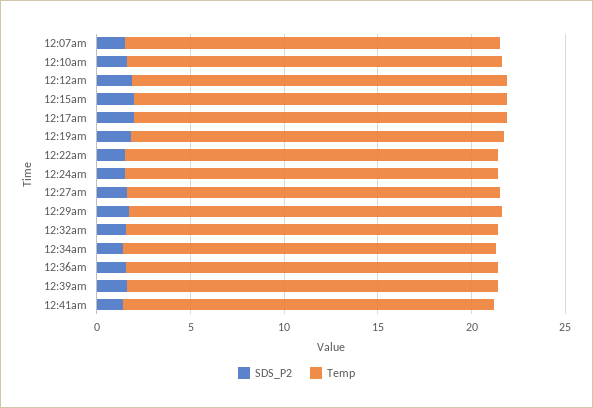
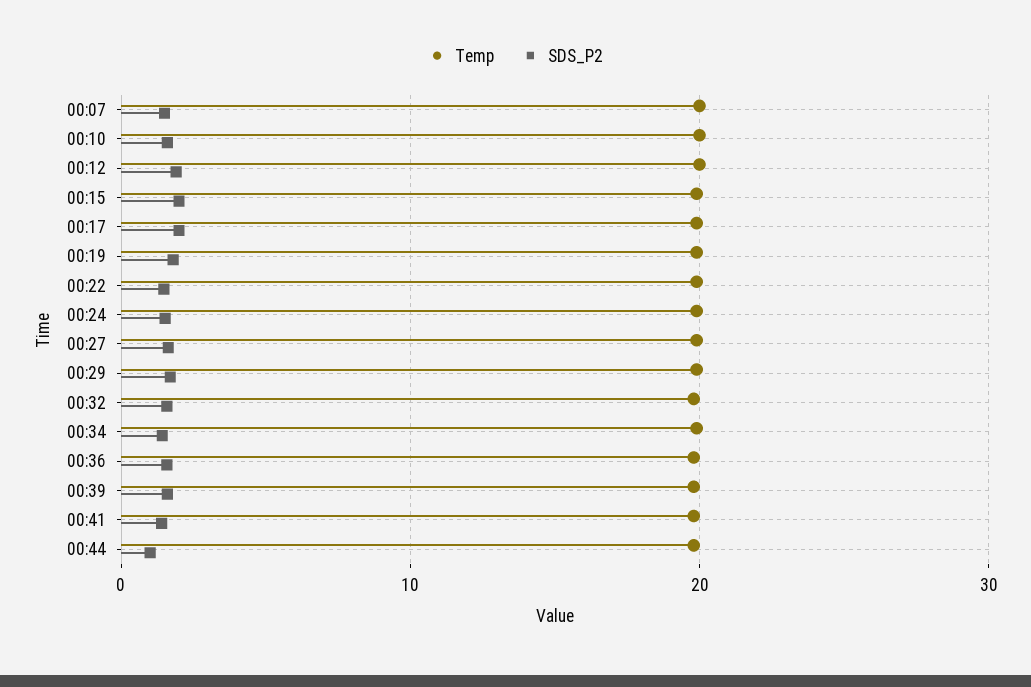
Temp, 00:44: none -> 20
SDS_P2, 00:44: none -> 1

